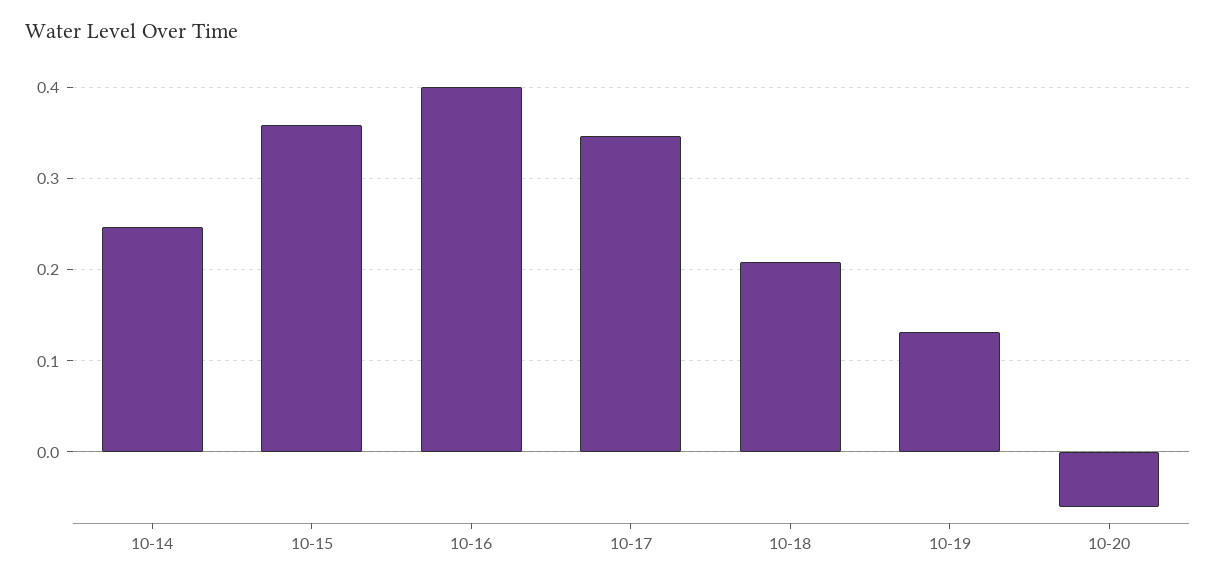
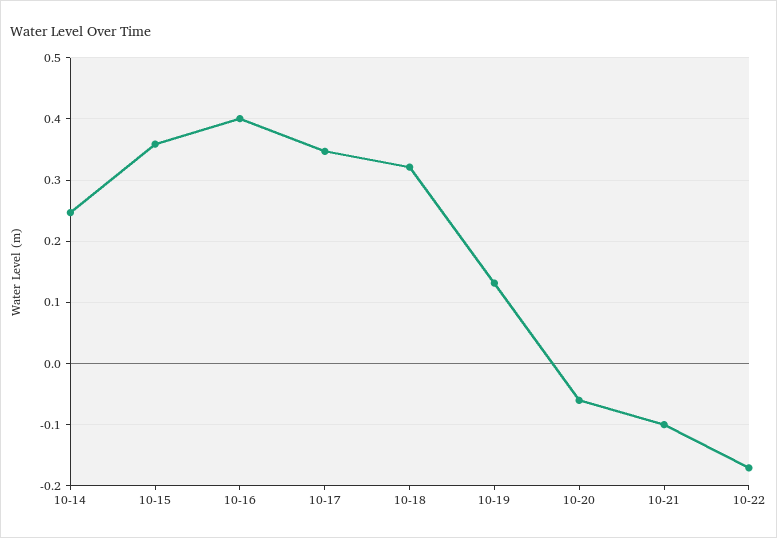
10-18: 0.21 -> 0.32
10-21: none -> -0.1
10-22: none -> -0.17

